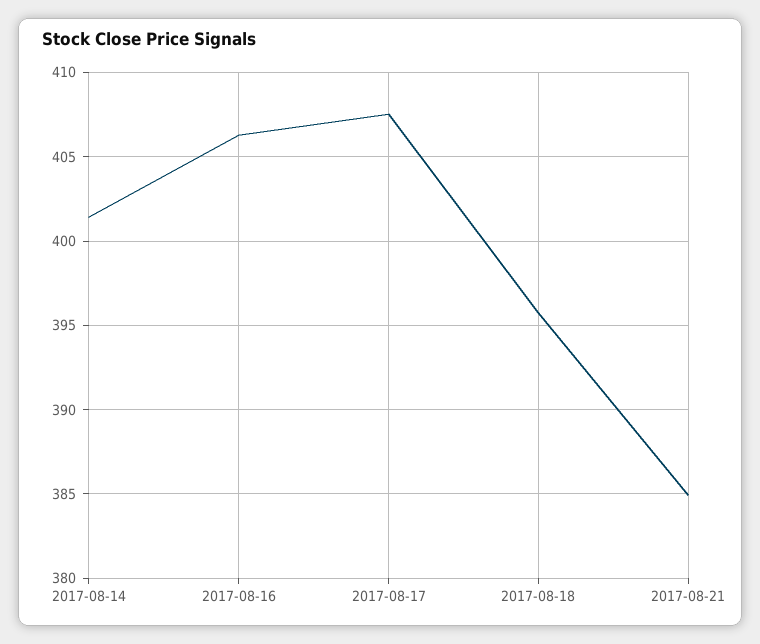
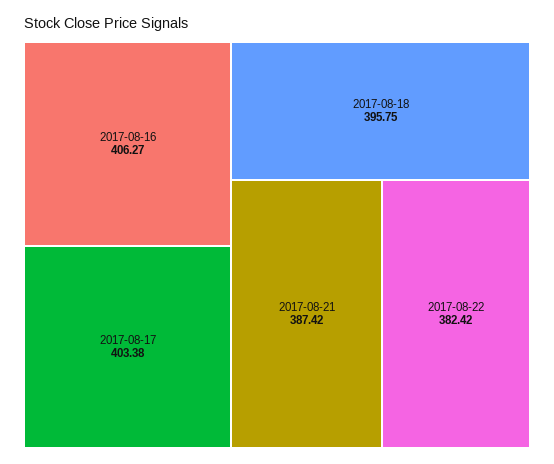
2017-08-14: 401.5 -> none
2017-08-17: 407.5 -> 403.38
2017-08-21: 385 -> 387.42
2017-08-22: none -> 382.42

